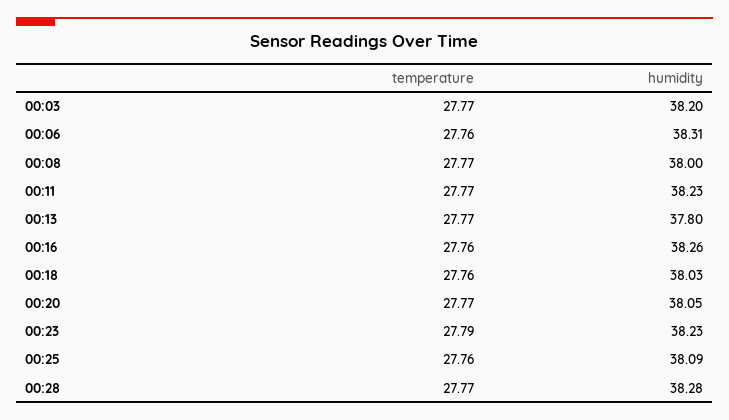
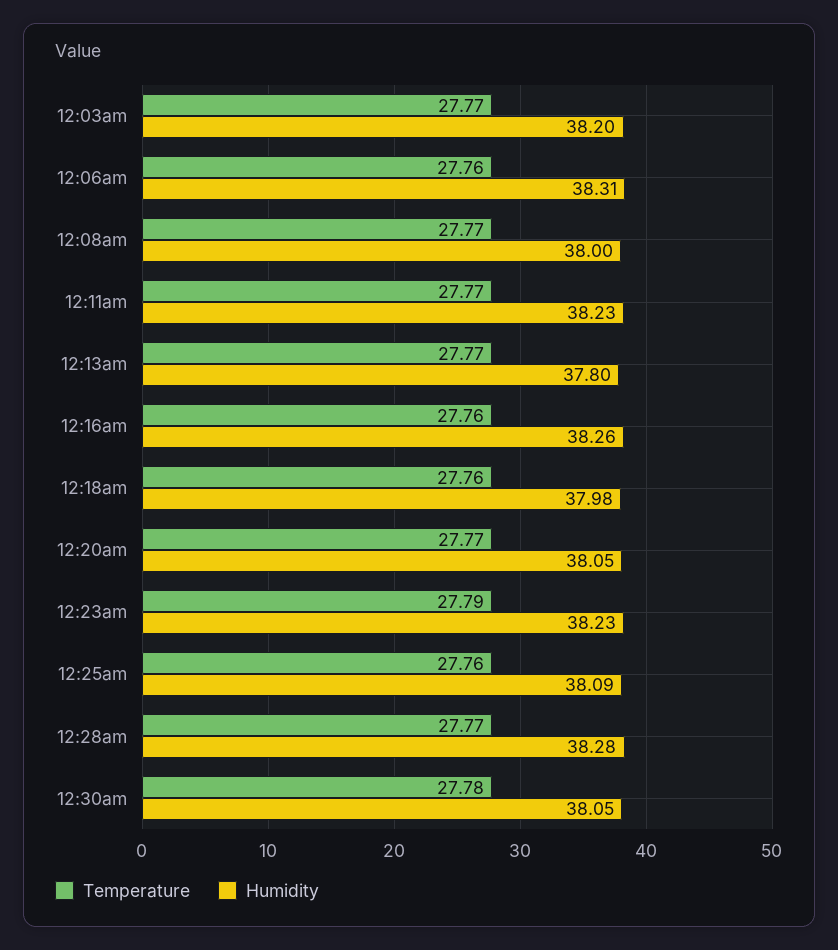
humidity, 00:18: 38.03 -> 37.98
temperature, 12:30am: none -> 27.78
humidity, 12:30am: none -> 38.05

